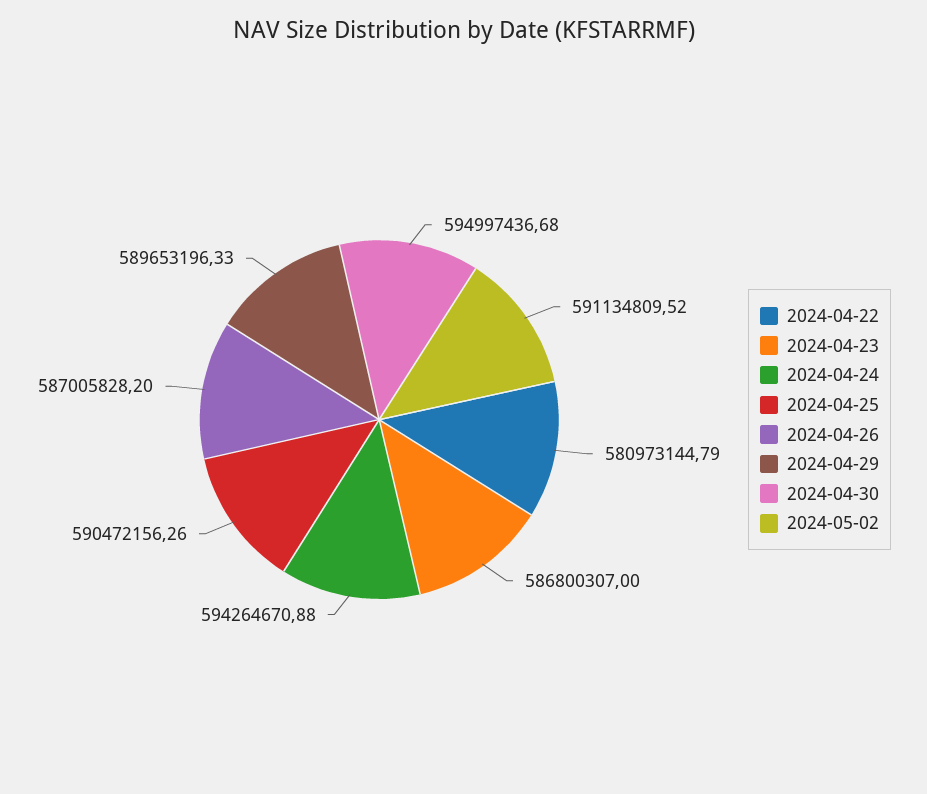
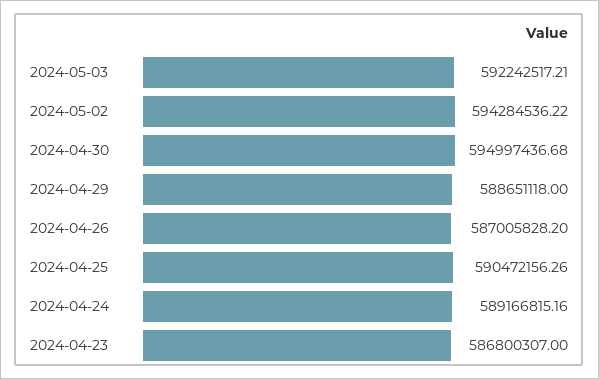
2024-04-22: 580973144.79 -> none
2024-04-24: 594264670.88 -> 589166815.16
2024-04-29: 589653196.33 -> 588651118
2024-05-02: 591134809.52 -> 594284536.22
2024-05-03: none -> 592242517.21

